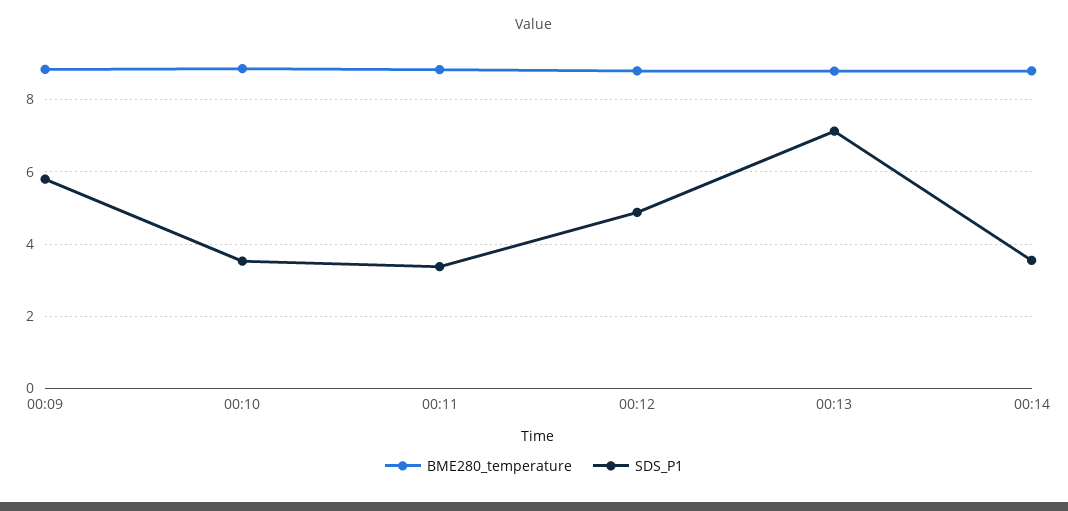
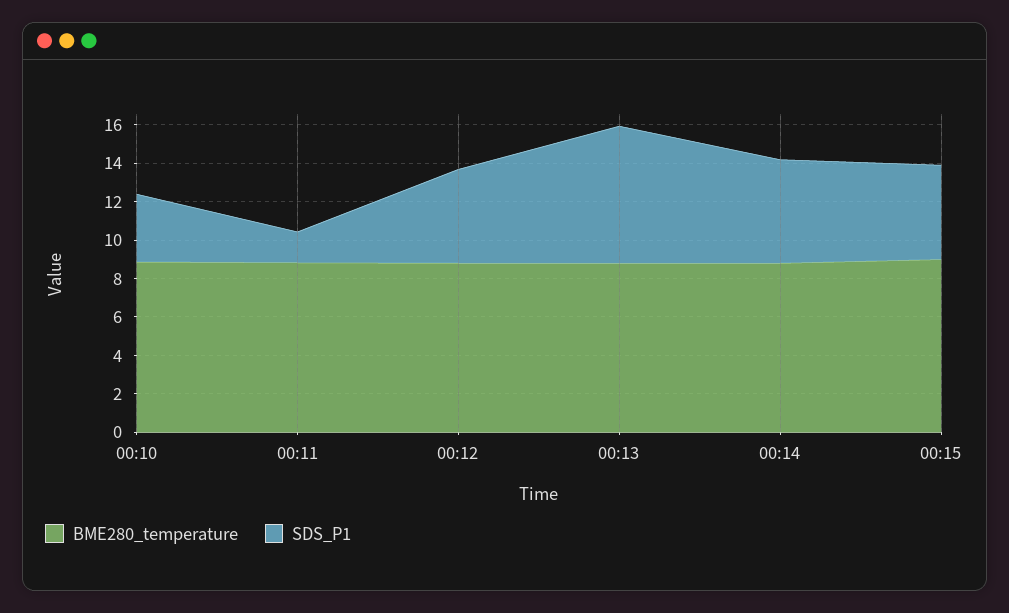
BME280_temperature, 00:09: 8.8 -> none
SDS_P1, 00:09: 5.8 -> none
SDS_P1, 00:11: 3.4 -> 1.5
SDS_P1, 00:14: 3.6 -> 5.5
BME280_temperature, 00:15: none -> 9
SDS_P1, 00:15: none -> 5

